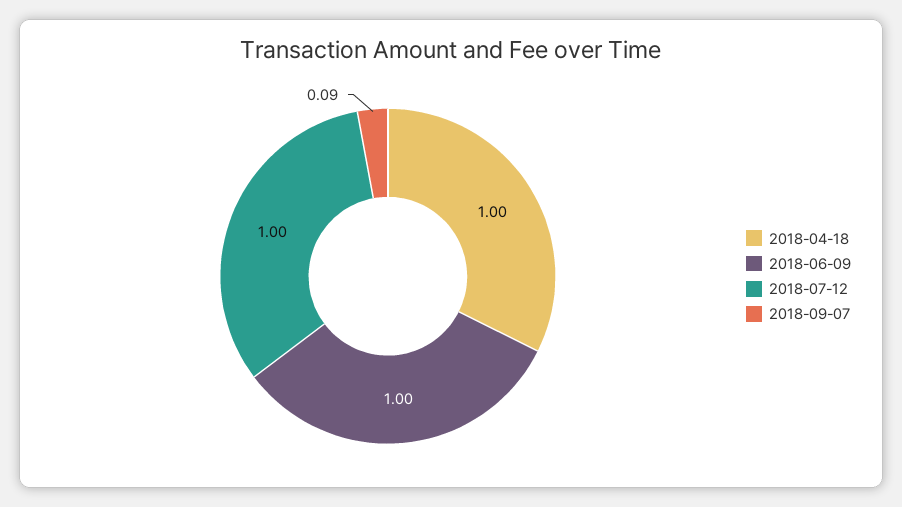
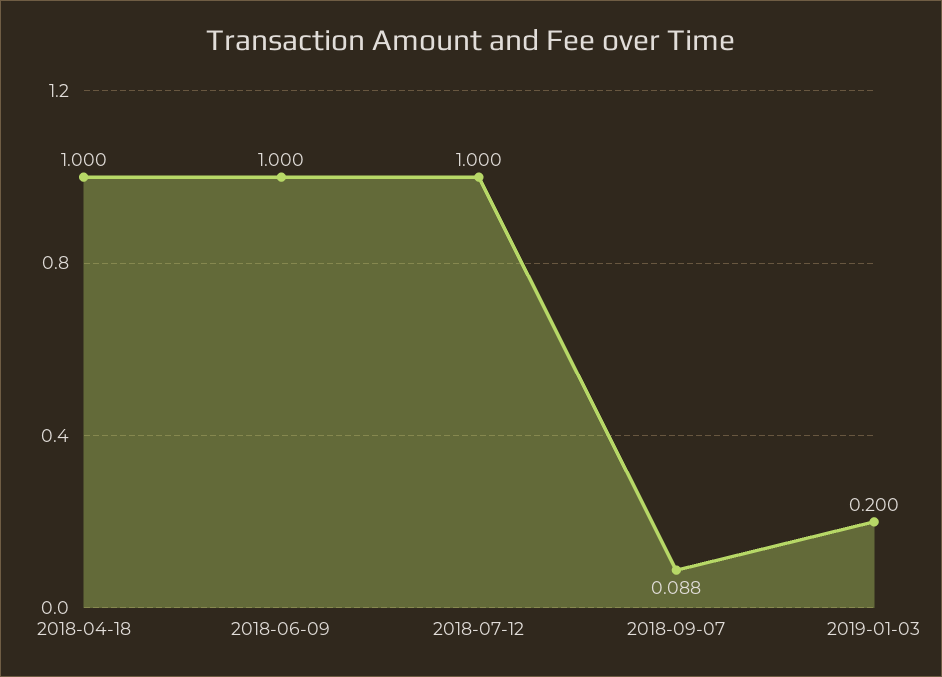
2019-01-03: none -> 0.2

